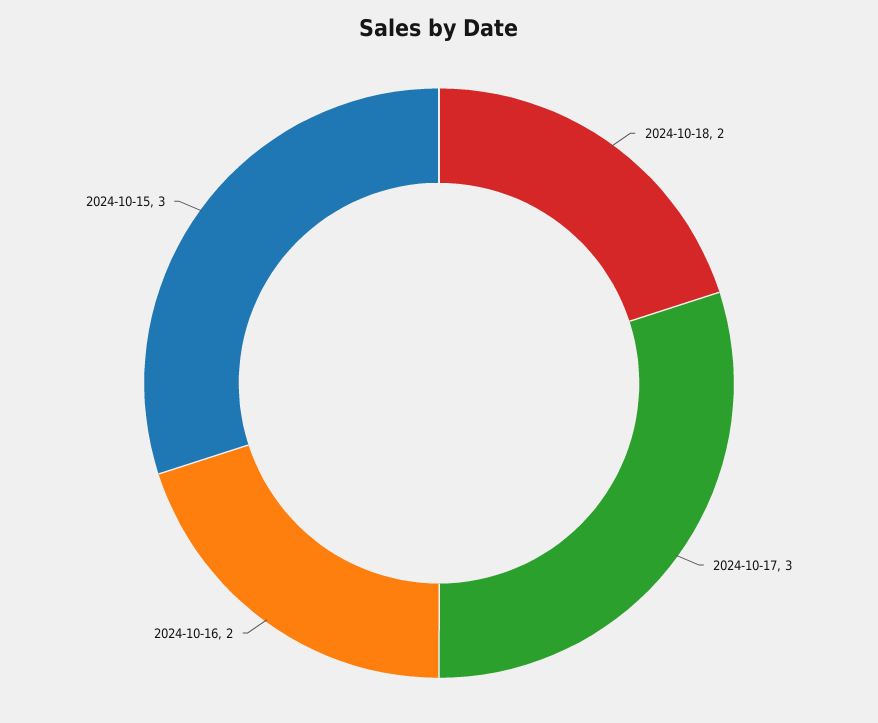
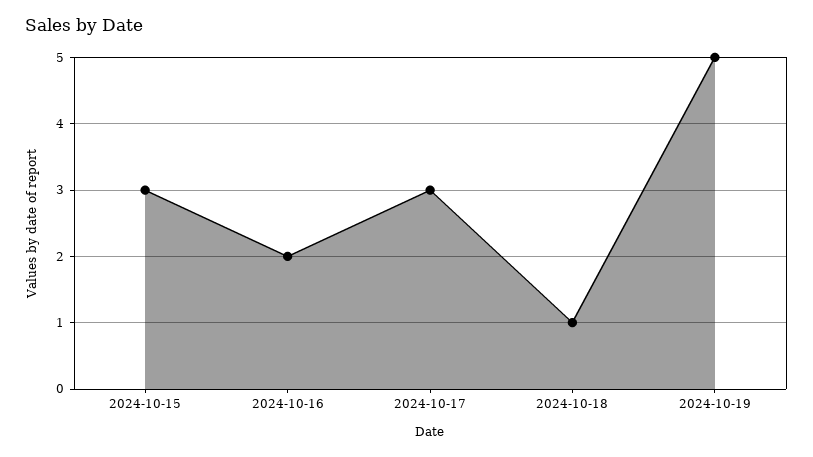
2024-10-18: 2 -> 1
2024-10-19: none -> 5

